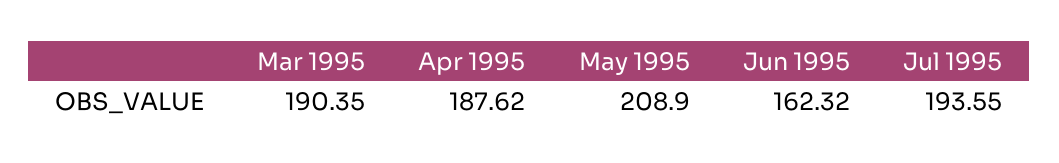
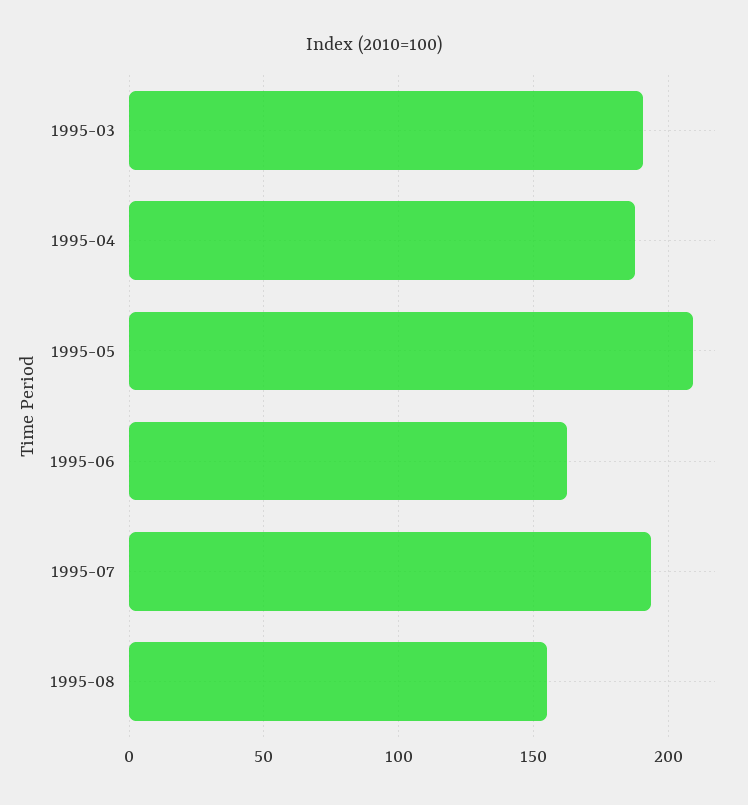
1995-08: none -> 155

